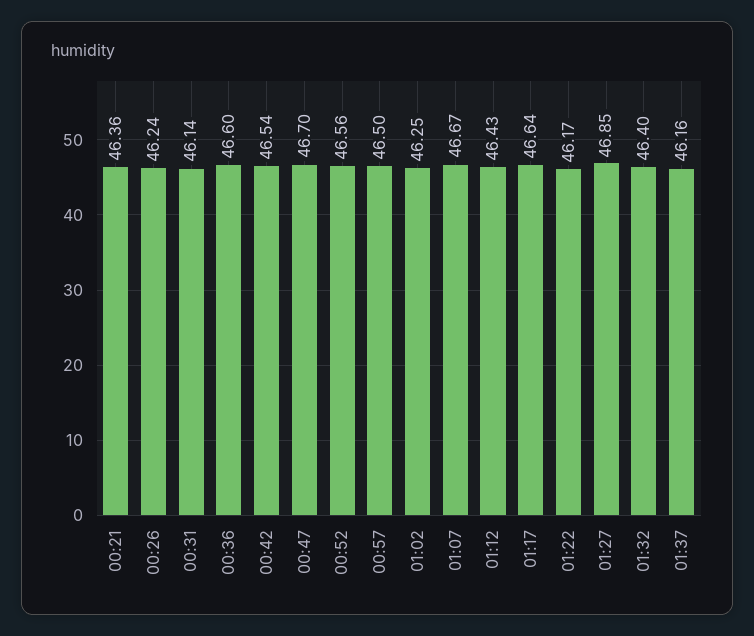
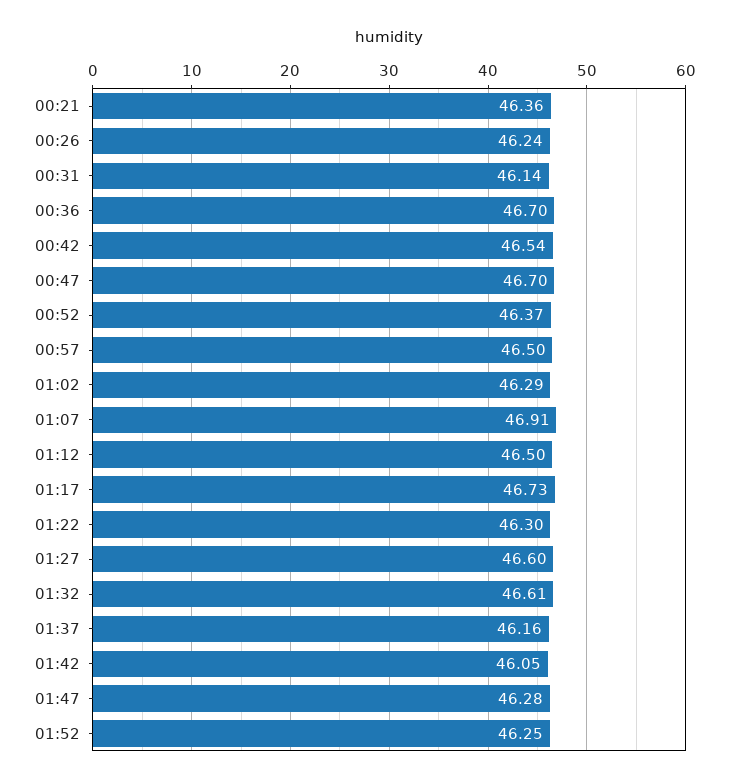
00:36: 46.6 -> 46.7
00:52: 46.56 -> 46.37
01:02: 46.25 -> 46.29
01:07: 46.67 -> 46.91
01:12: 46.43 -> 46.5
01:17: 46.64 -> 46.73
01:22: 46.17 -> 46.3
01:27: 46.85 -> 46.6
01:32: 46.4 -> 46.61
01:42: none -> 46.05
01:47: none -> 46.28
01:52: none -> 46.25

